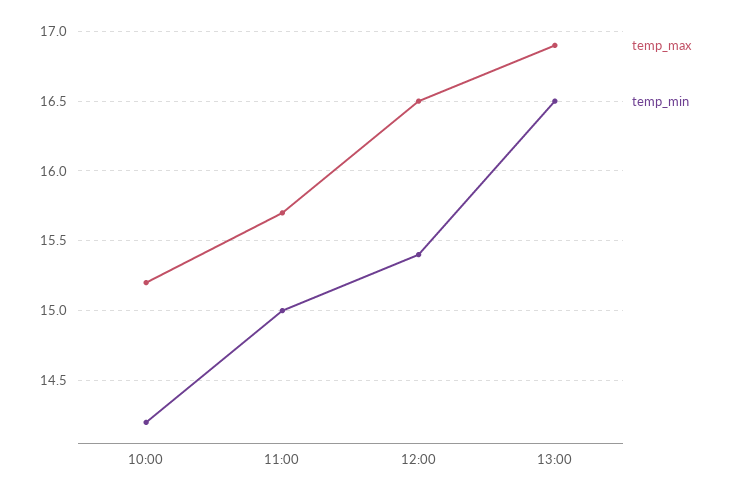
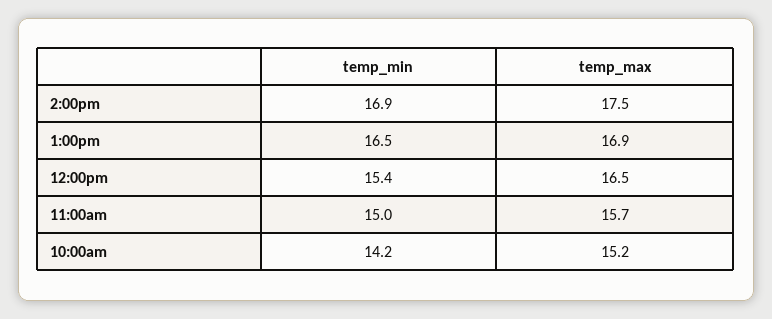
temp_min, 2:00pm: none -> 16.9
temp_max, 2:00pm: none -> 17.5

